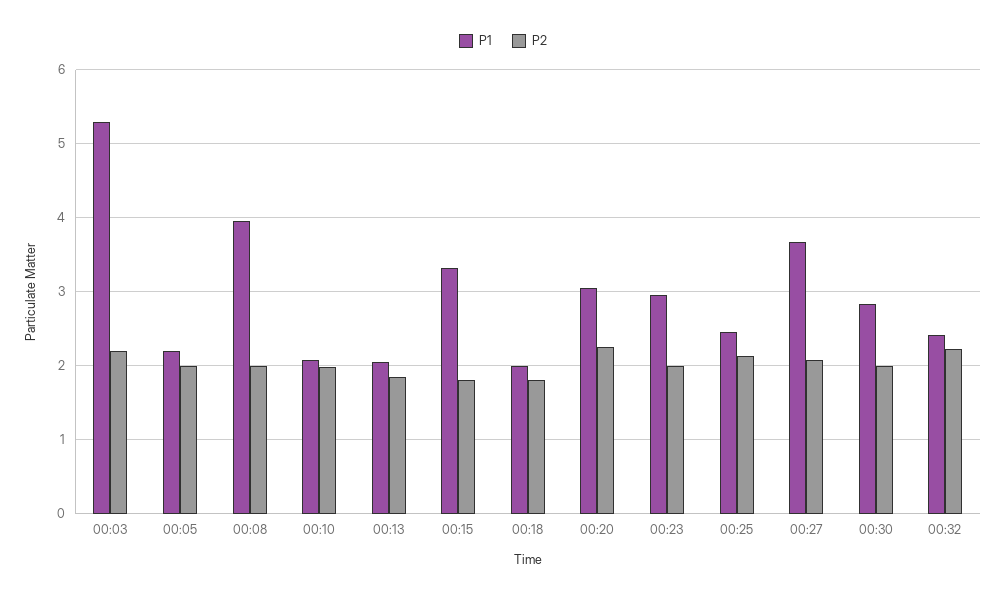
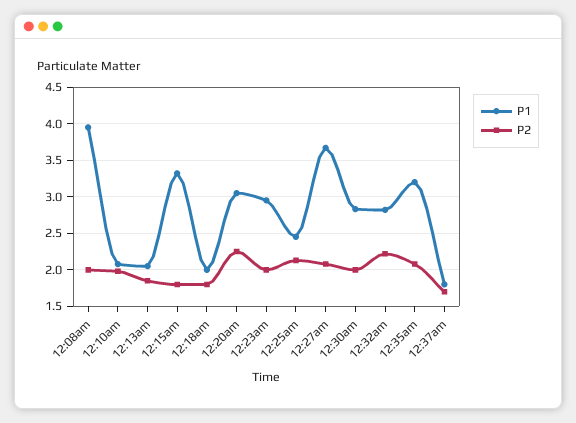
P1, 00:03: 5.3 -> none
P2, 00:03: 2.2 -> none
P1, 00:05: 2.2 -> none
P2, 00:05: 2 -> none
P1, 00:32: 2.4 -> 2.8
P1, 12:35am: none -> 3.2
P2, 12:35am: none -> 2.1
P1, 12:37am: none -> 1.8
P2, 12:37am: none -> 1.7

